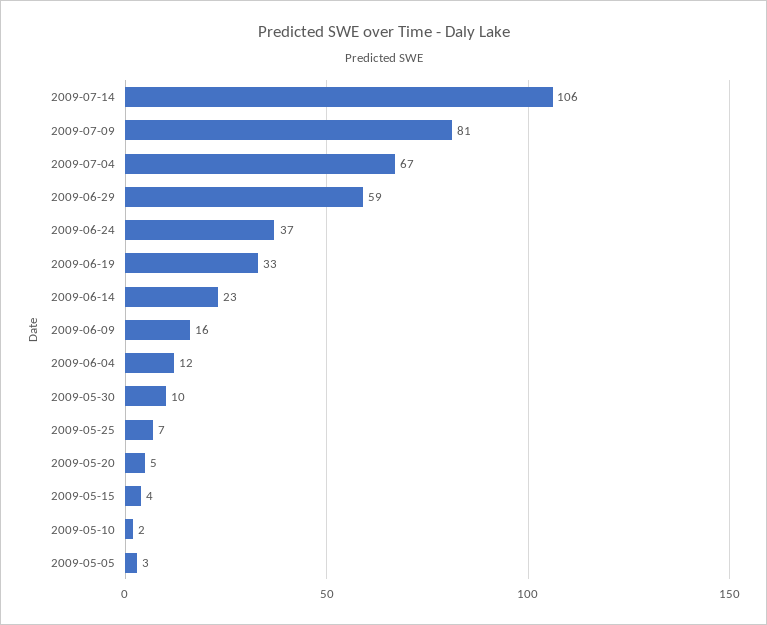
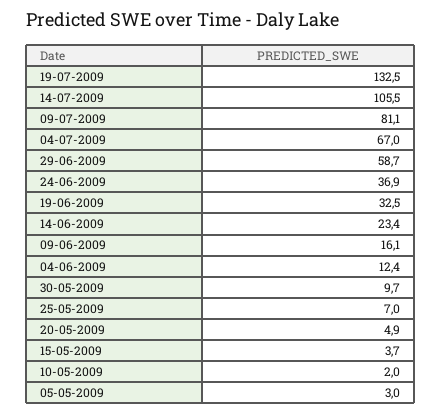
19-07-2009: none -> 132.5

